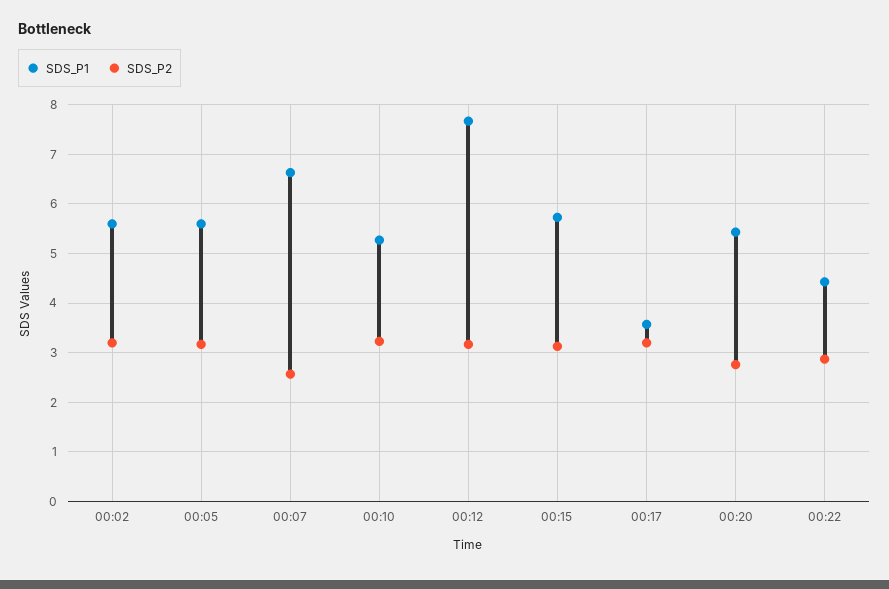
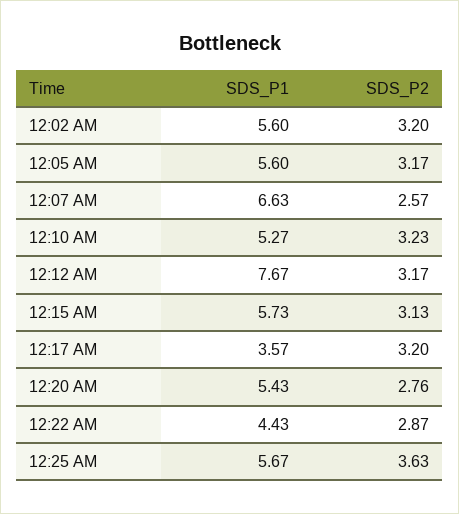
SDS_P1, 12:25 AM: none -> 5.67
SDS_P2, 12:25 AM: none -> 3.63

